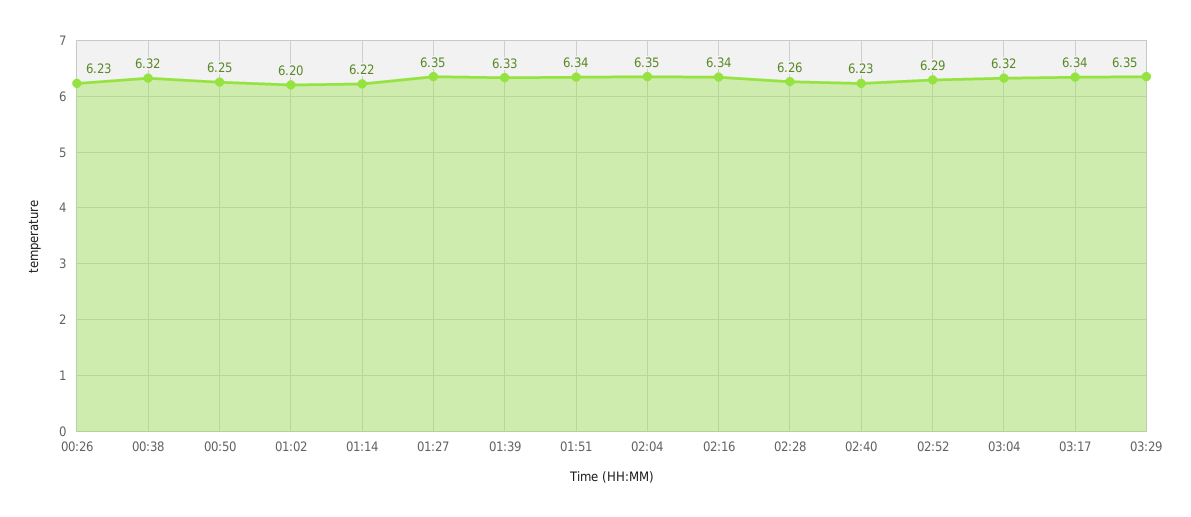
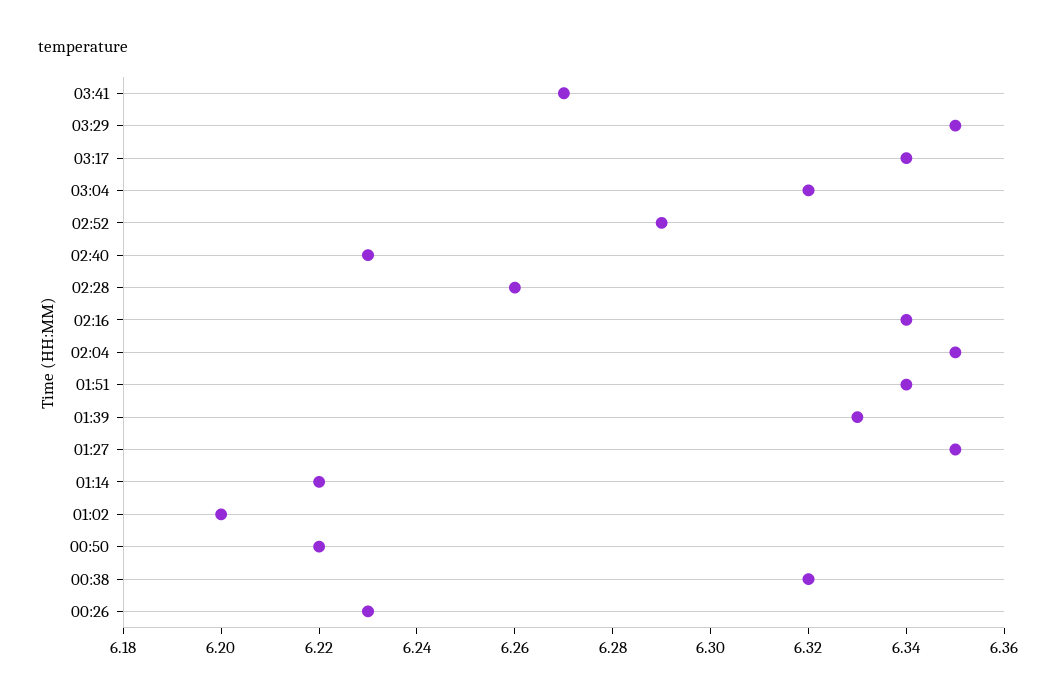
00:50: 6.25 -> 6.22
03:41: none -> 6.27

